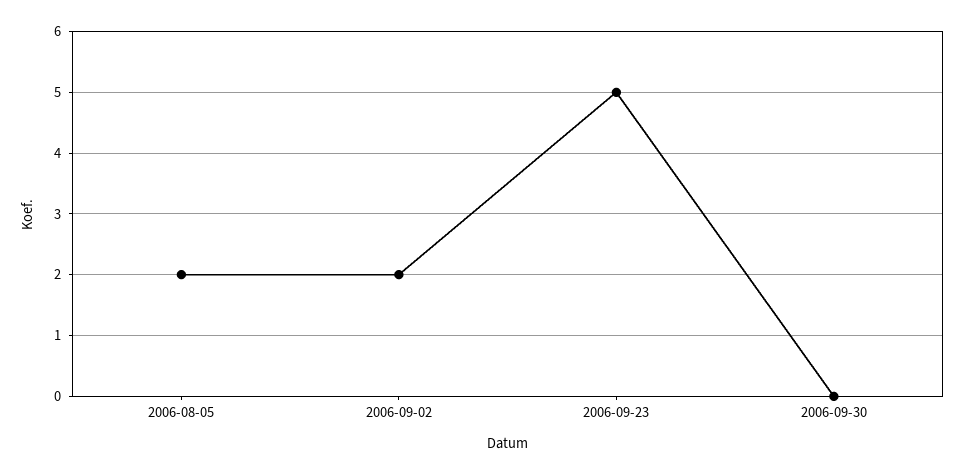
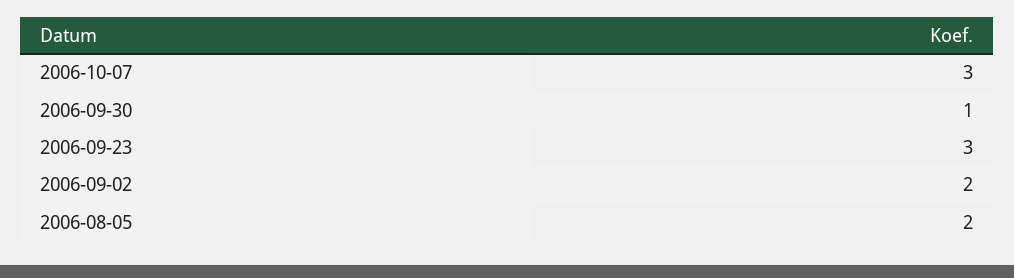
2006-09-23: 5 -> 3
2006-09-30: 0 -> 1
2006-10-07: none -> 3

